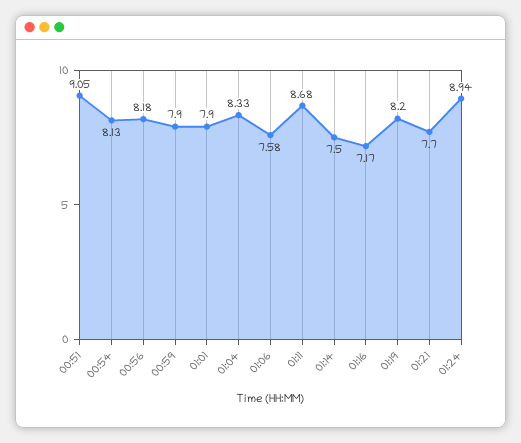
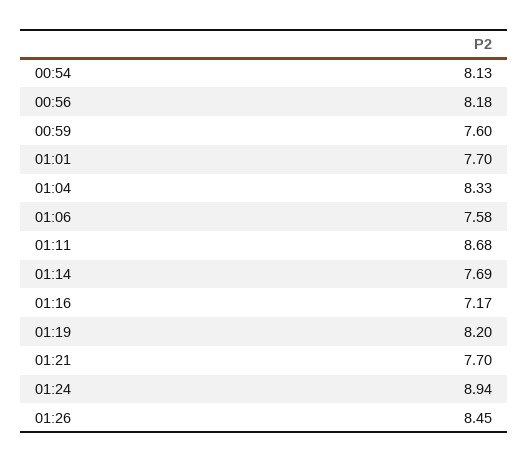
00:51: 9.05 -> none
00:59: 7.9 -> 7.6
01:01: 7.9 -> 7.7
01:14: 7.5 -> 7.69
01:26: none -> 8.45

